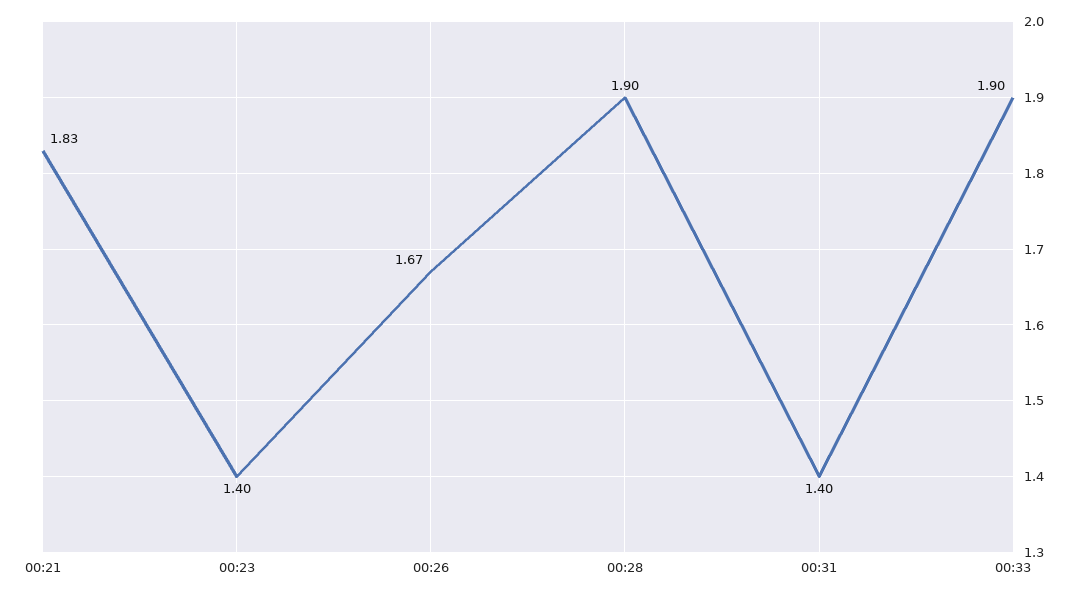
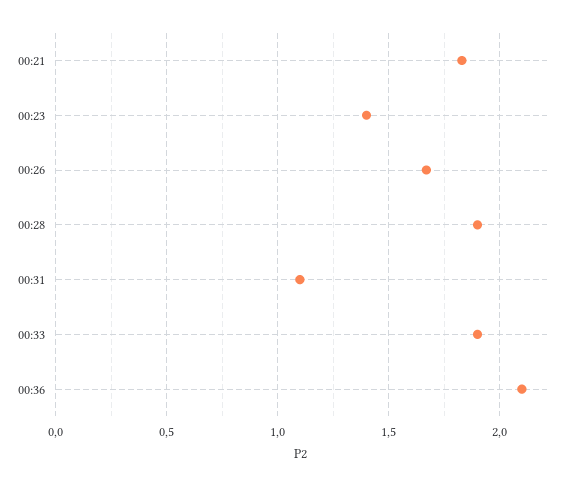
00:31: 1.4 -> 1.1
00:36: none -> 2.1

